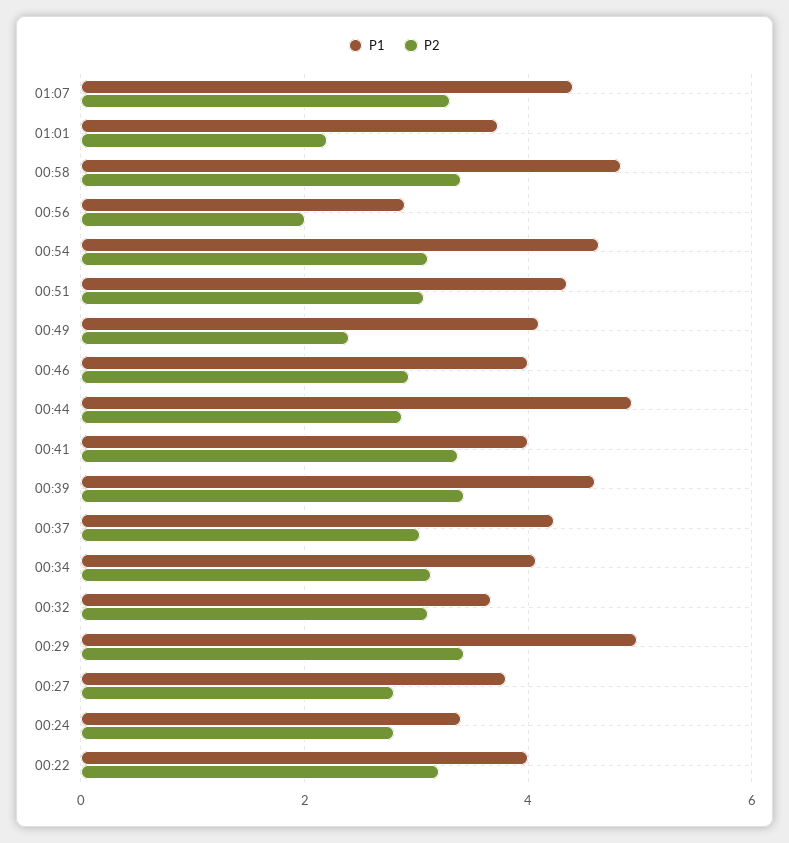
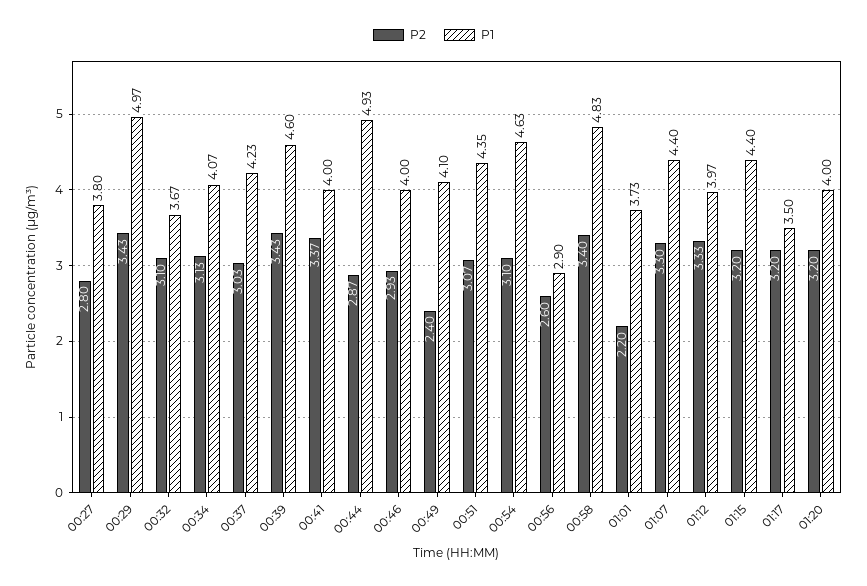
P2, 00:56: 2 -> 2.6
P1, 00:24: 3.4 -> none
P2, 00:24: 2.8 -> none
P1, 00:22: 4 -> none
P2, 00:22: 3.2 -> none
P2, 01:12: none -> 3.33
P1, 01:12: none -> 3.97
P2, 01:15: none -> 3.2
P1, 01:15: none -> 4.4
P2, 01:17: none -> 3.2
P1, 01:17: none -> 3.5
P2, 01:20: none -> 3.2
P1, 01:20: none -> 4

